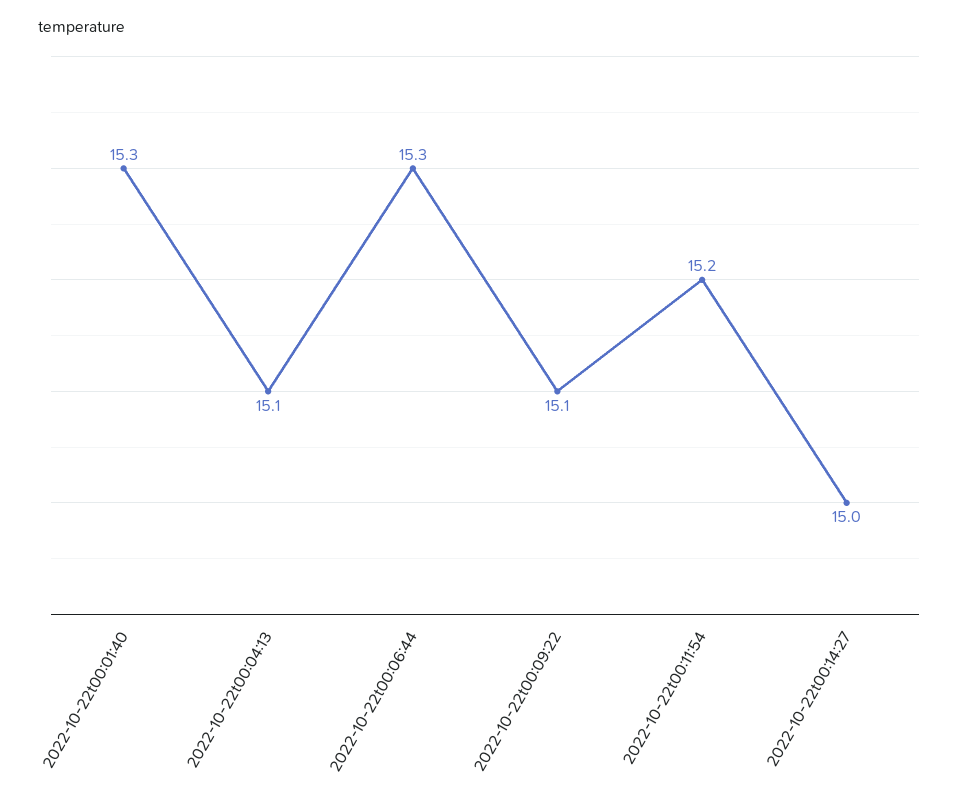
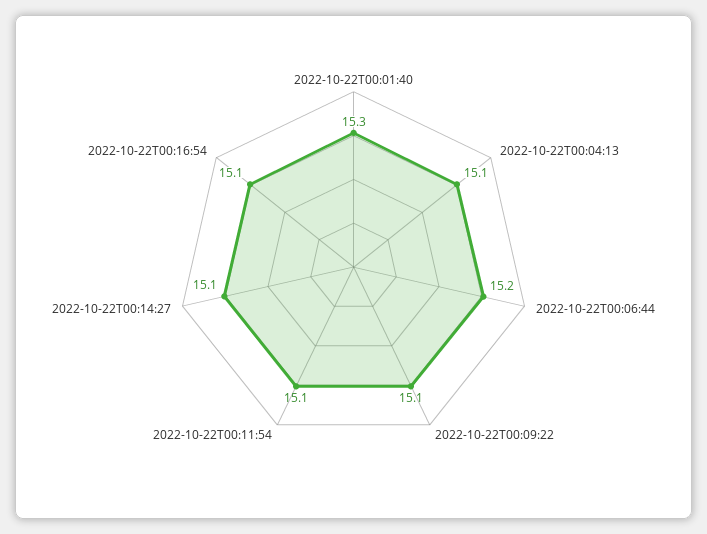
2022-10-22t00:06:44: 15.3 -> 15.2
2022-10-22t00:11:54: 15.2 -> 15.1
2022-10-22t00:14:27: 15 -> 15.1
2022-10-22T00:16:54: none -> 15.1

